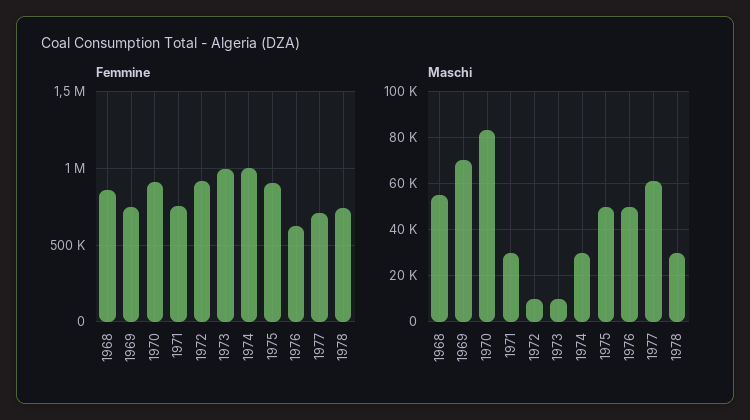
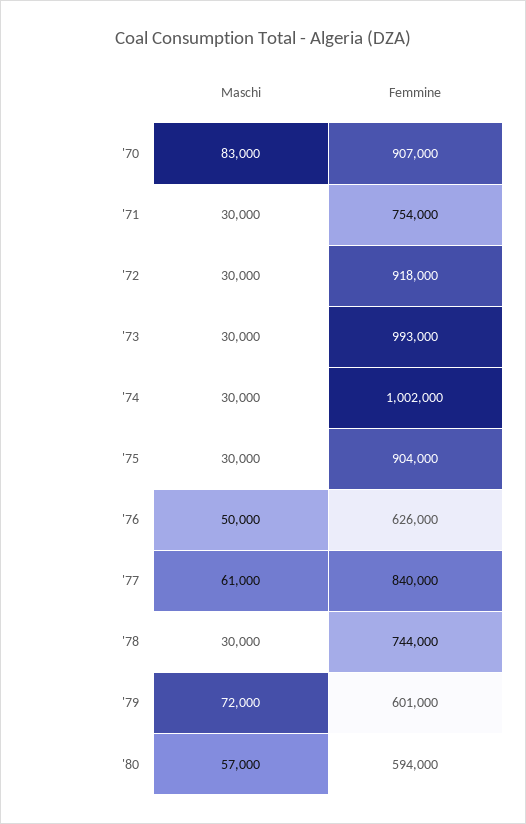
Femmine, 1968: 850000 -> none
Femmine, 1969: 750000 -> none
Femmine, 1977: 700000 -> 840000
Maschi, 1968: 55000 -> none
Maschi, 1969: 70000 -> none
Maschi, 1972: 10000 -> 30000
Maschi, 1973: 10000 -> 30000
Maschi, 1975: 50000 -> 30000
Maschi, '79: none -> 72000
Femmine, '79: none -> 601000
Maschi, '80: none -> 57000
Femmine, '80: none -> 594000

